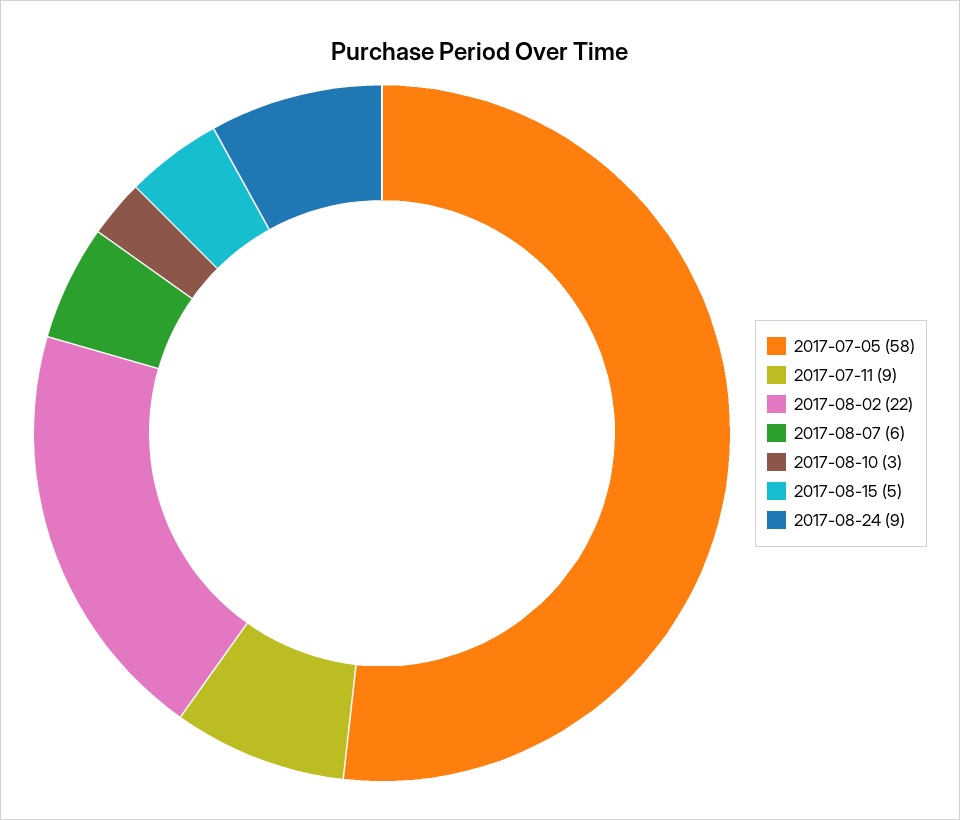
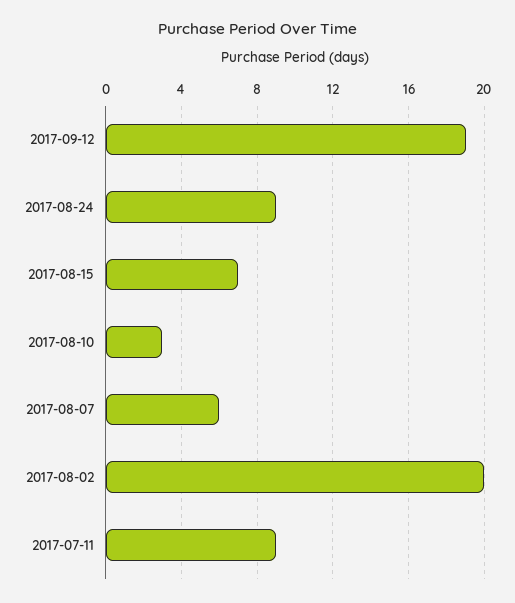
2017-07-05: 58 -> none
2017-08-02: 22 -> 20
2017-08-15: 5 -> 7
2017-09-12: none -> 19

